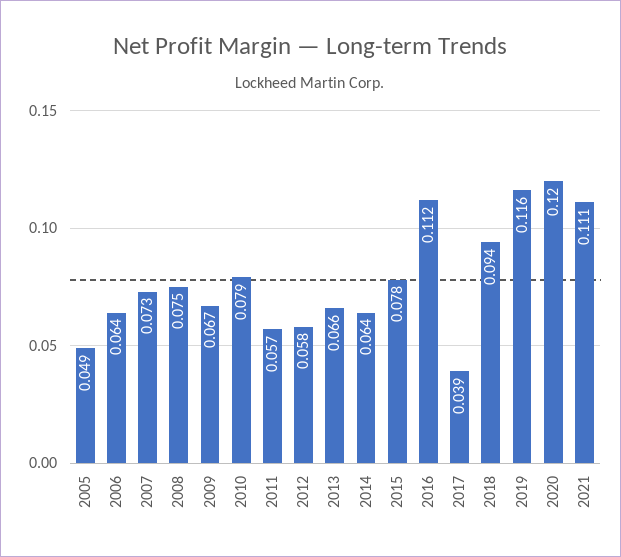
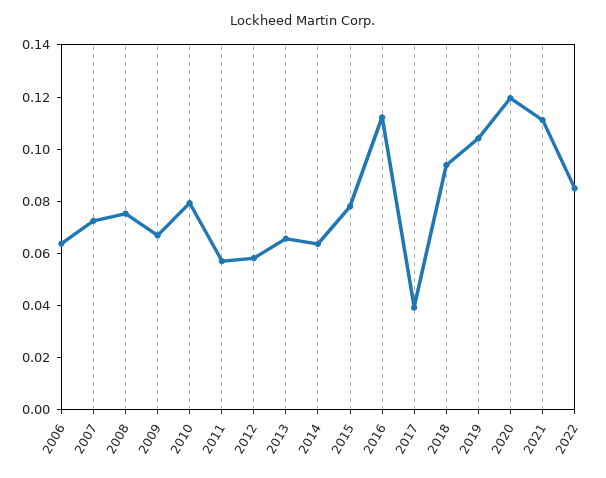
2005: 0.049 -> none
2019: 0.116 -> 0.105
2022: none -> 0.085

